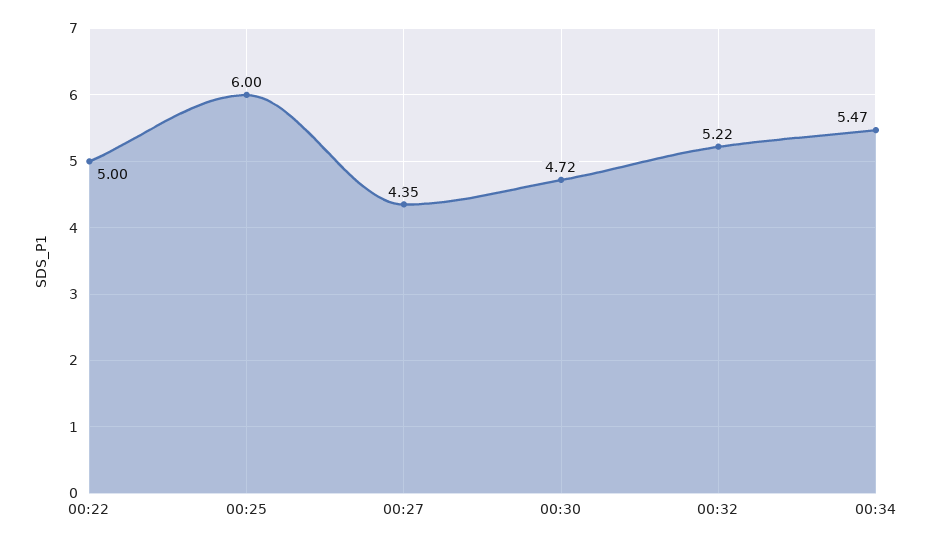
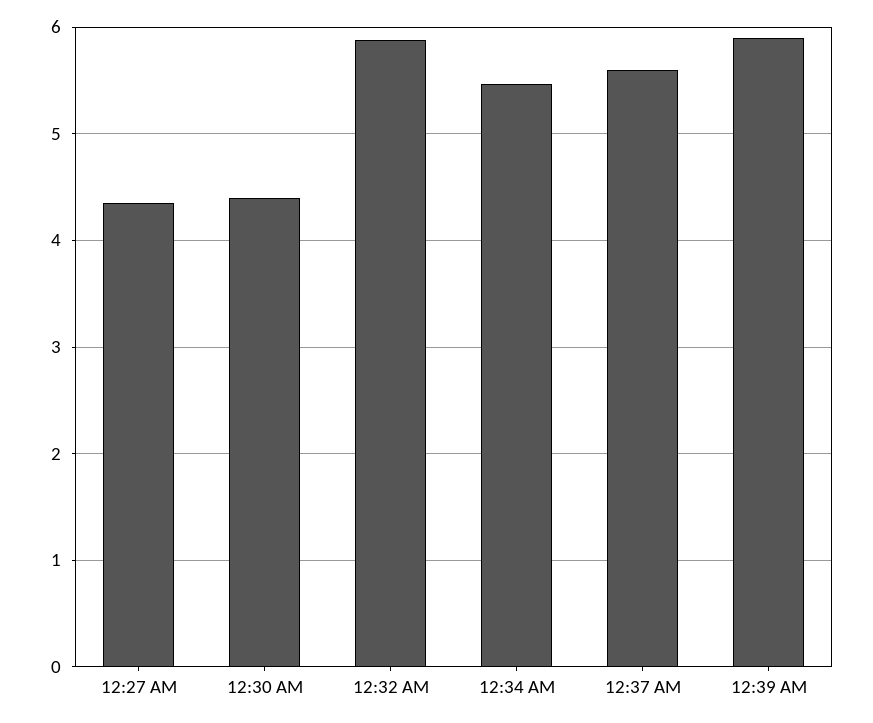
00:22: 5 -> none
00:25: 6 -> none
00:30: 4.72 -> 4.4
00:32: 5.22 -> 5.9
12:37 AM: none -> 5.6
12:39 AM: none -> 5.9

